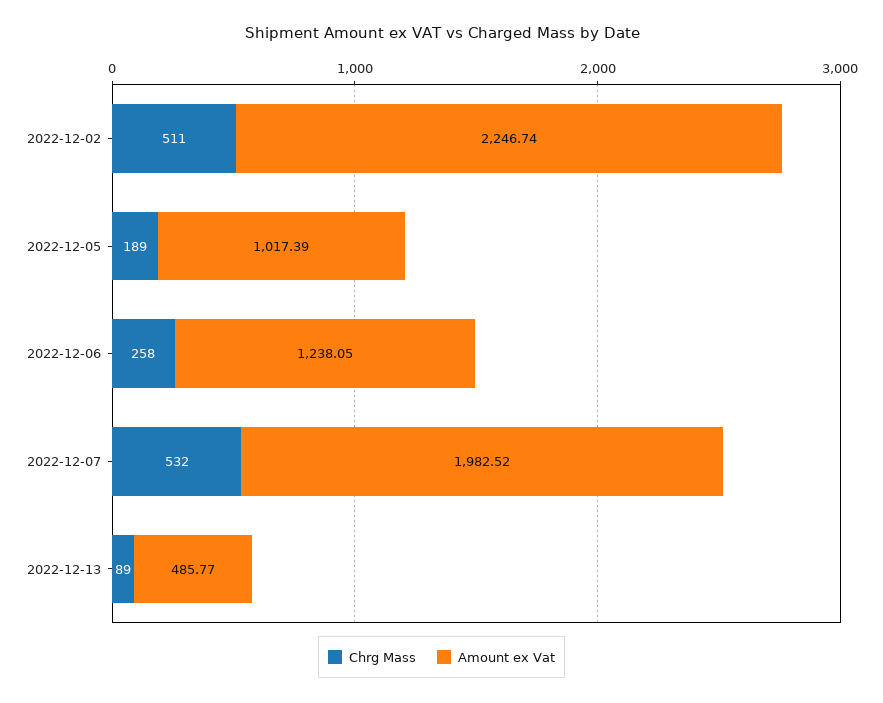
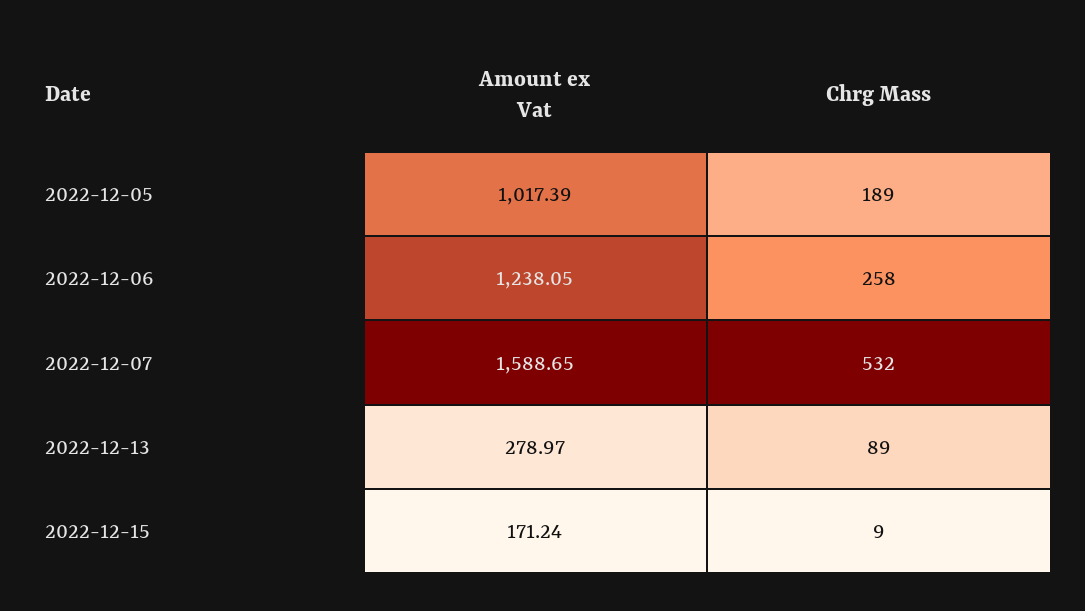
Chrg Mass, 2022-12-02: 511 -> none
Amount ex Vat, 2022-12-02: 2246.74 -> none
Amount ex Vat, 2022-12-07: 1982.52 -> 1588.65
Amount ex Vat, 2022-12-13: 485.77 -> 278.97
Amount ex Vat, 2022-12-15: none -> 171.24
Chrg Mass, 2022-12-15: none -> 9

